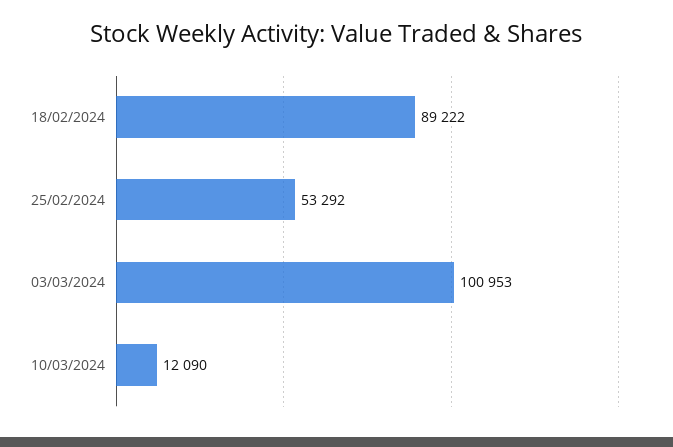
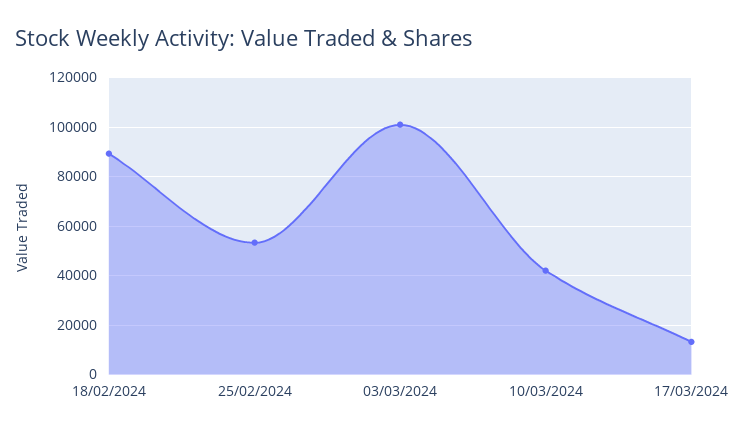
10/03/2024: 12090 -> 42500
17/03/2024: none -> 12500

